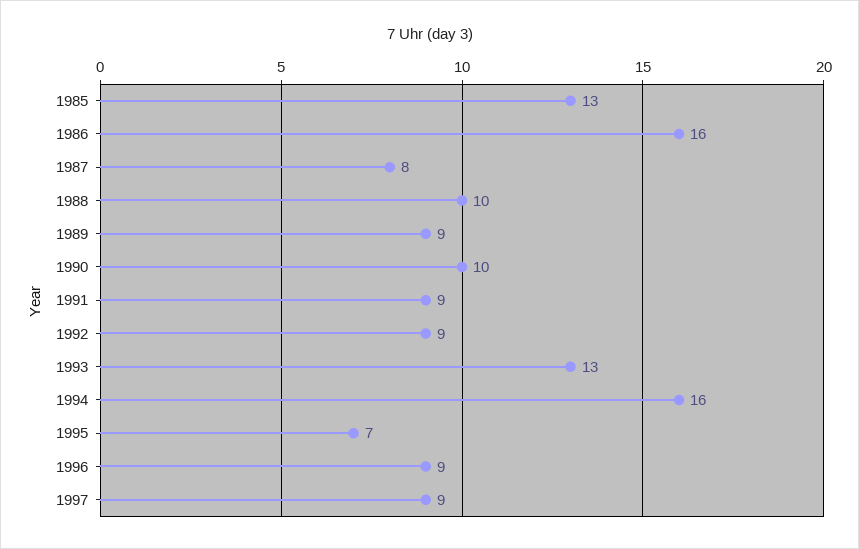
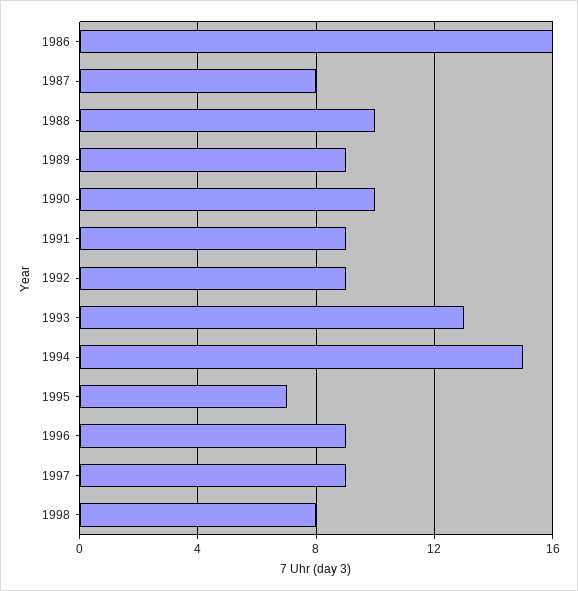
1985: 13 -> none
1994: 16 -> 15
1998: none -> 8

